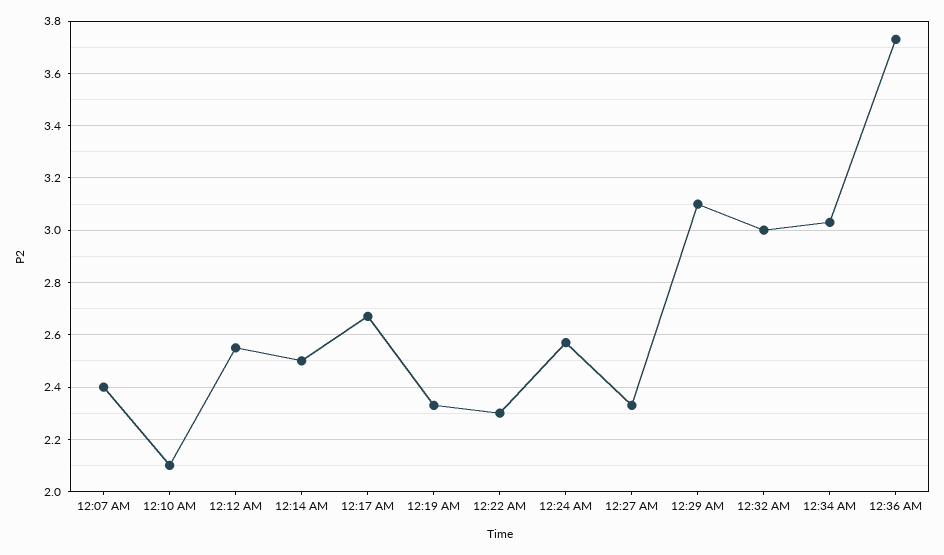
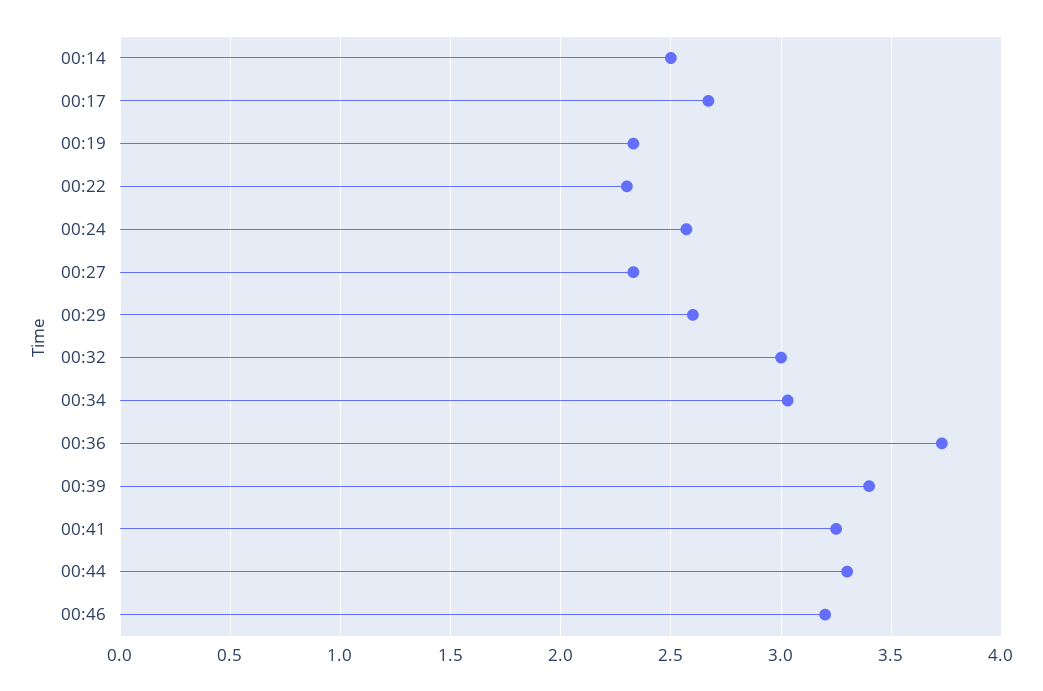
12:07 AM: 2.4 -> none
12:10 AM: 2.1 -> none
12:12 AM: 2.55 -> none
12:29 AM: 3.1 -> 2.6
00:39: none -> 3.4
00:41: none -> 3.25
00:44: none -> 3.3
00:46: none -> 3.2

